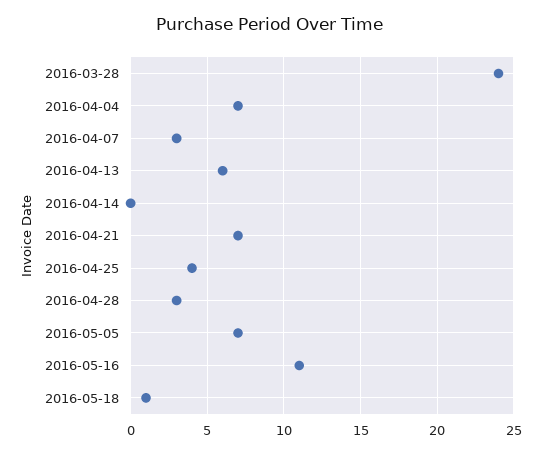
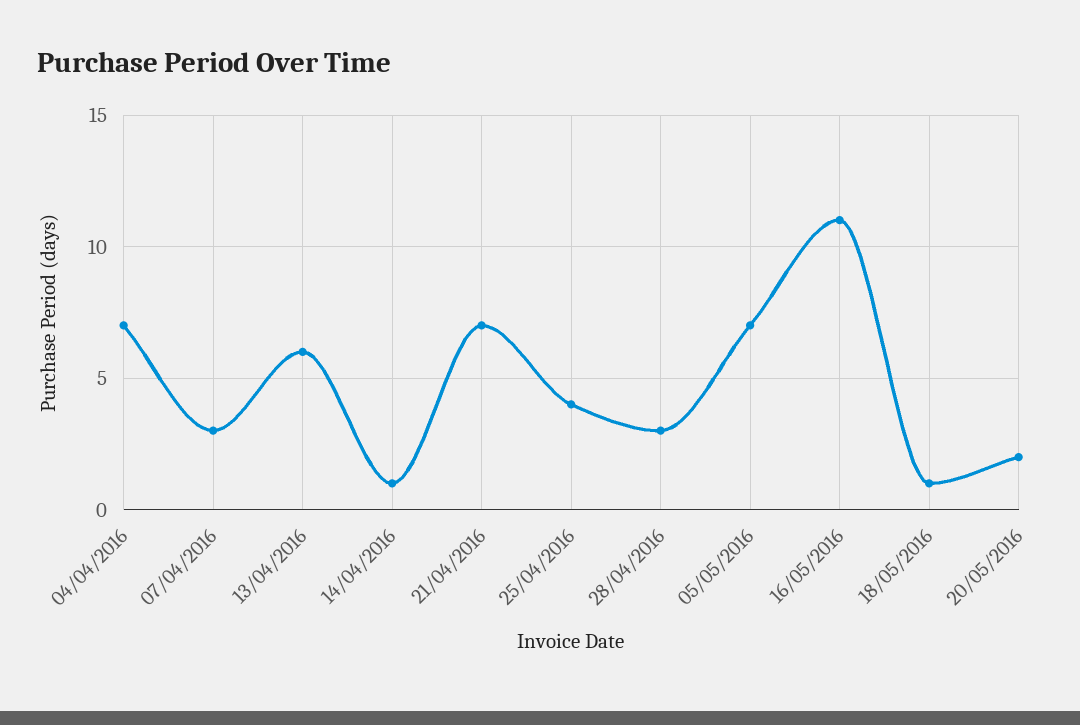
2016-03-28: 24 -> none
2016-04-14: 0 -> 1
20/05/2016: none -> 2

